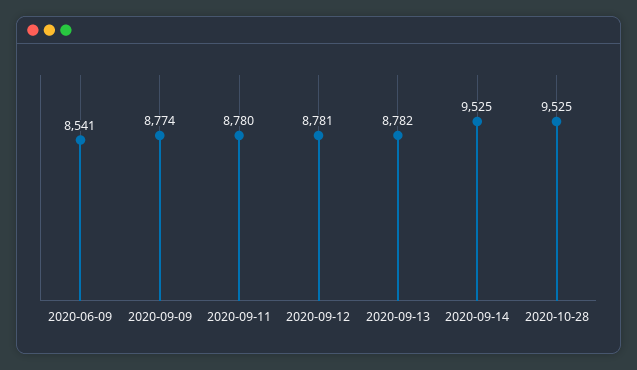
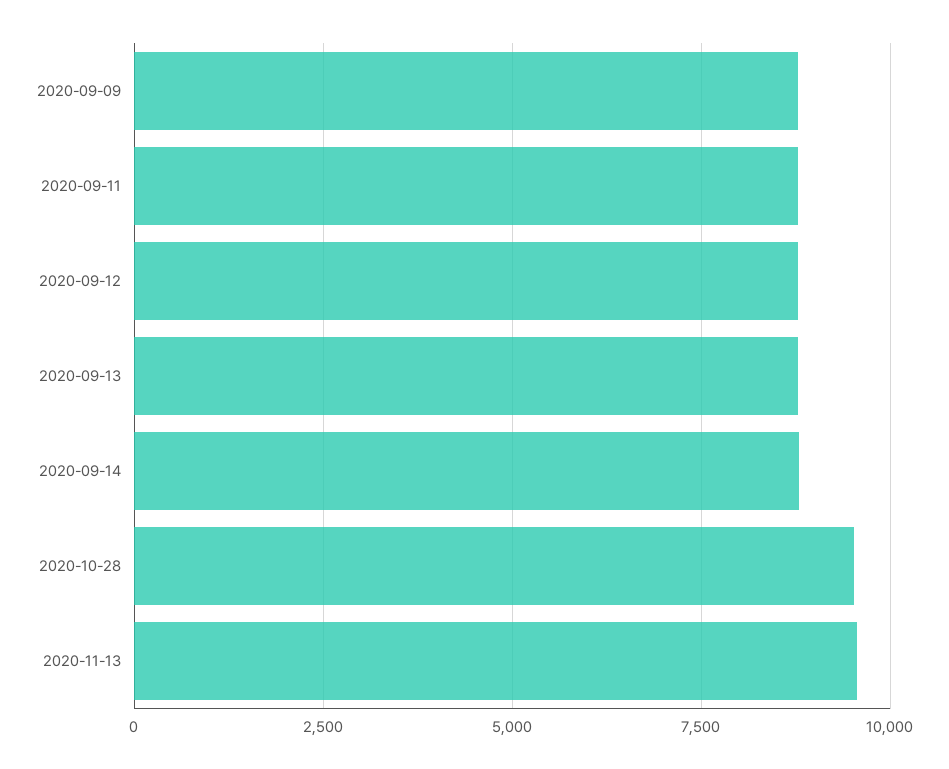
2020-06-09: 8541 -> none
2020-09-14: 9525 -> 8750
2020-11-13: none -> 9500

